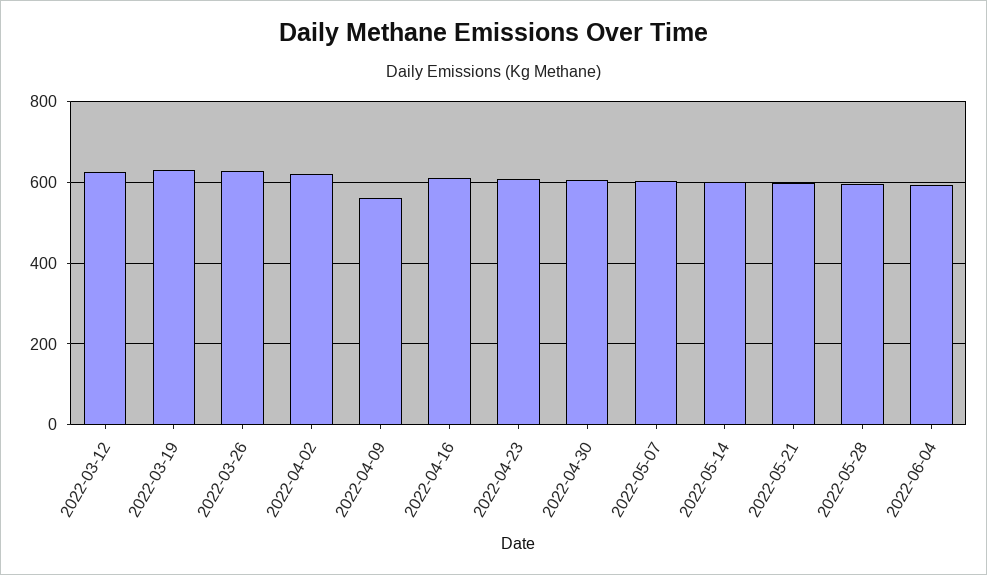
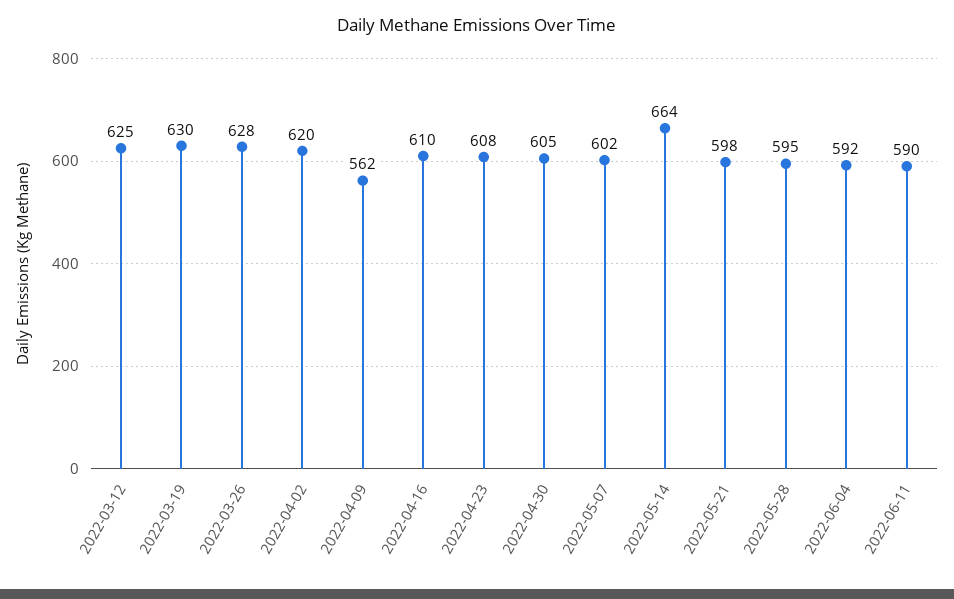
2022-05-14: 600 -> 664
2022-06-11: none -> 590

